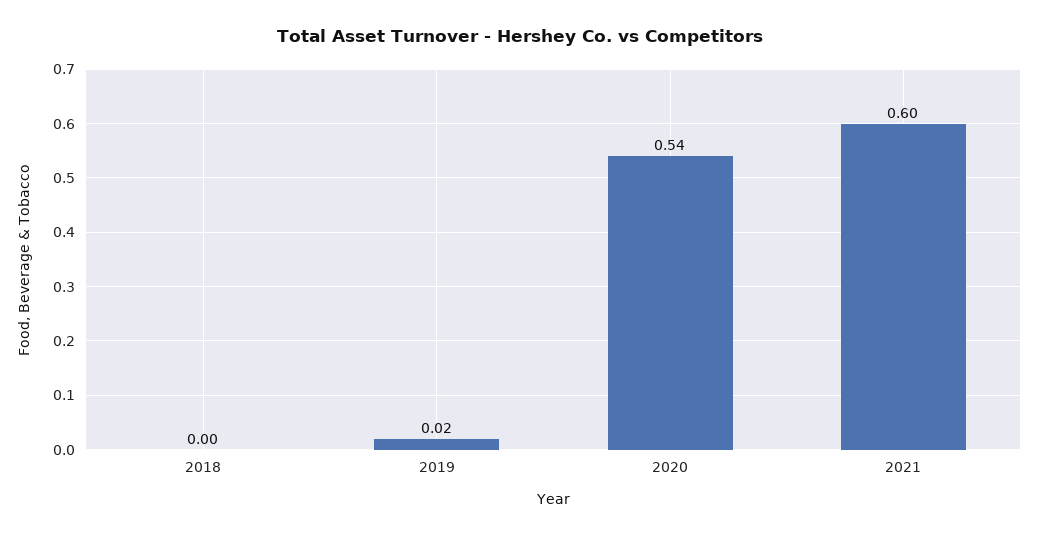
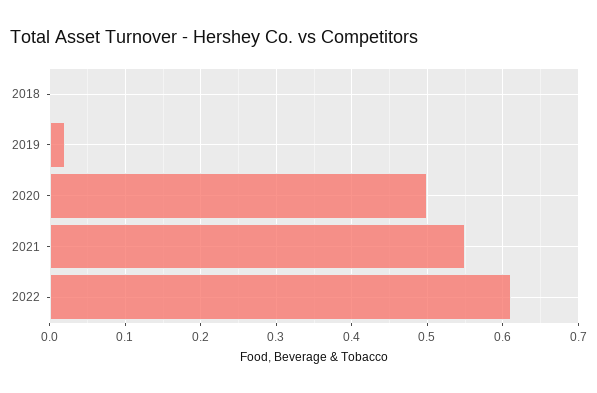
2020: 0.54 -> 0.5
2021: 0.6 -> 0.55
2022: none -> 0.61

